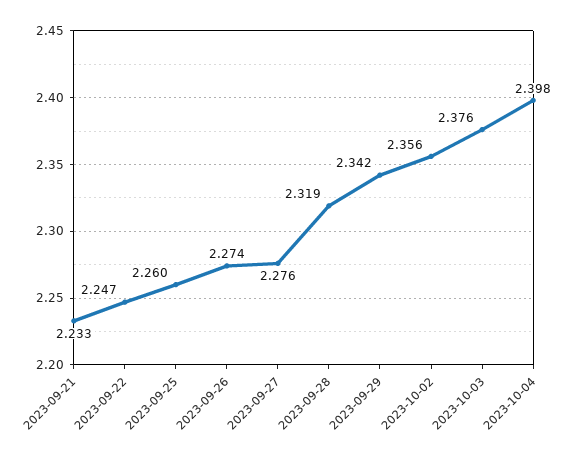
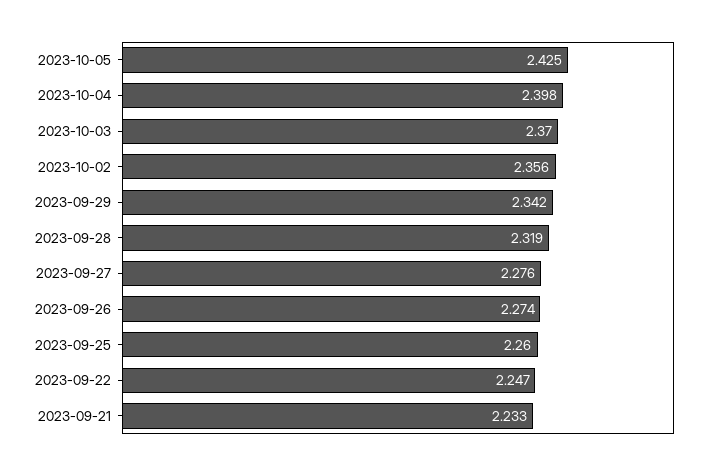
2023-10-03: 2.376 -> 2.37
2023-10-05: none -> 2.425

